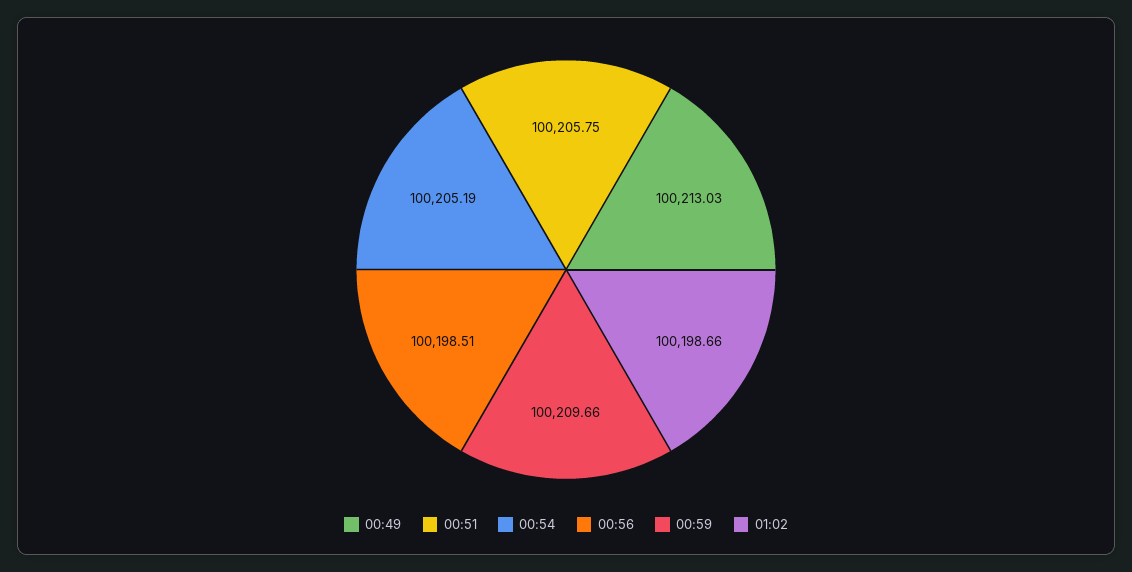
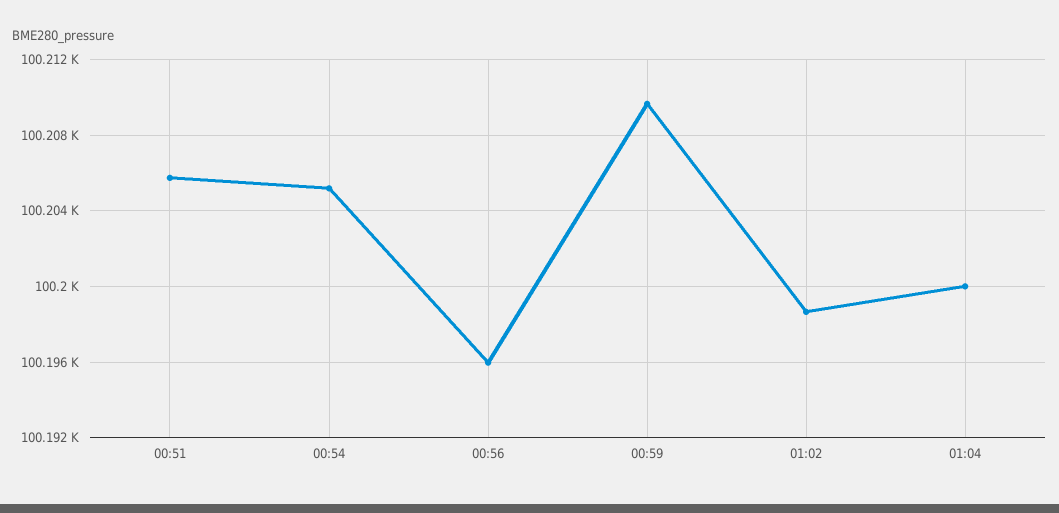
00:49: 100213.03 -> none
00:56: 100198.51 -> 100196
01:04: none -> 100200

